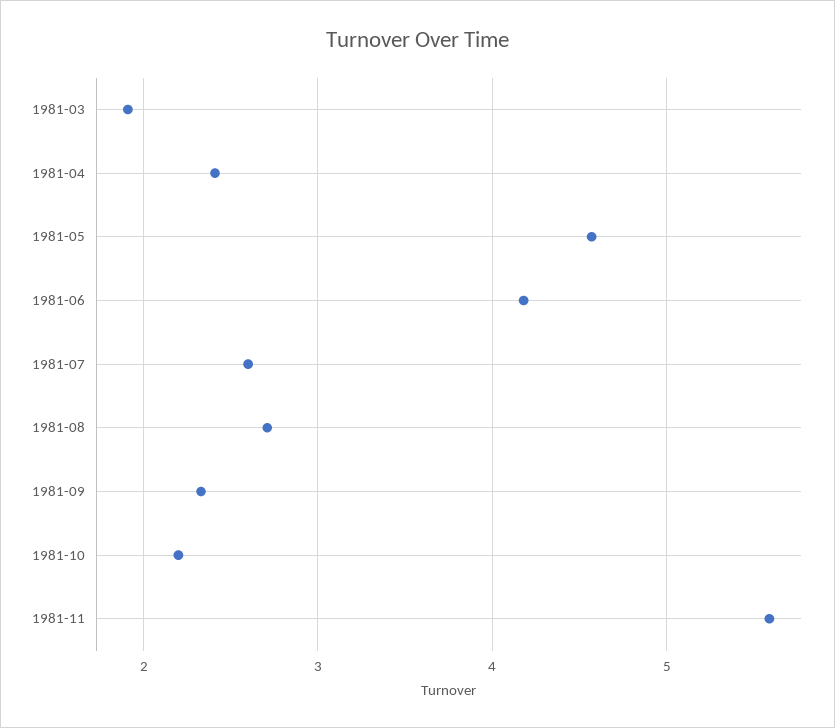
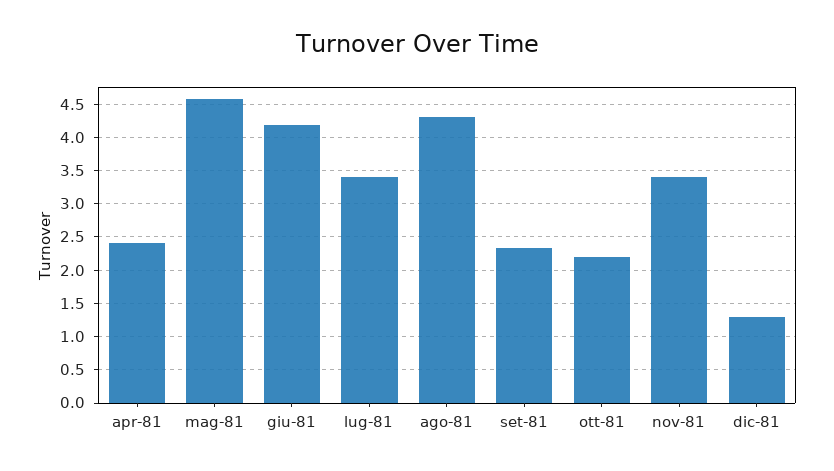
1981-03: 1.9 -> none
1981-07: 2.6 -> 3.4
1981-08: 2.7 -> 4.3
1981-11: 5.6 -> 3.4
dic-81: none -> 1.3

